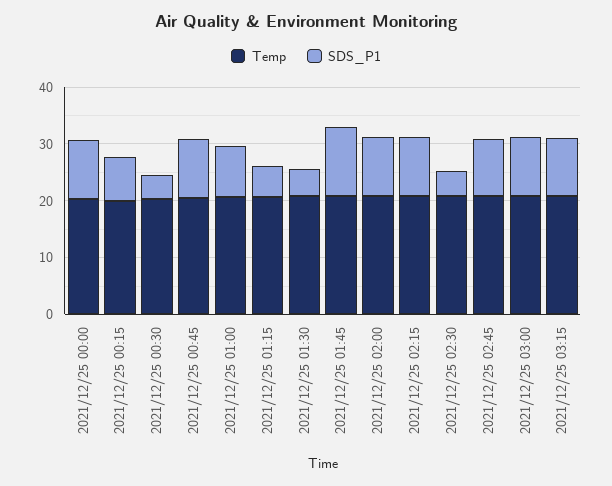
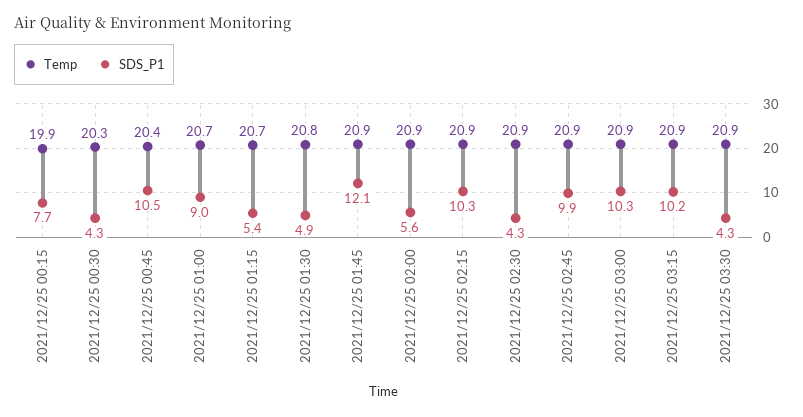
Temp, 2021/12/25 00:00: 20 -> none
SDS_P1, 2021/12/25 00:00: 10 -> none
SDS_P1, 2021/12/25 02:00: 10 -> 5.6
Temp, 2021/12/25 03:30: none -> 20.9
SDS_P1, 2021/12/25 03:30: none -> 4.3

